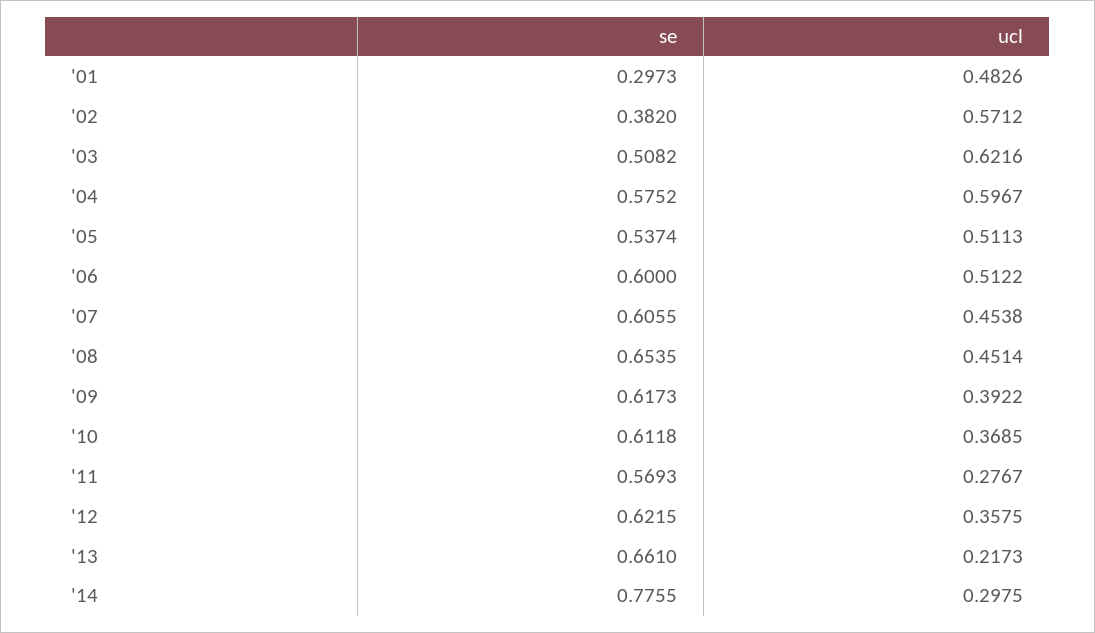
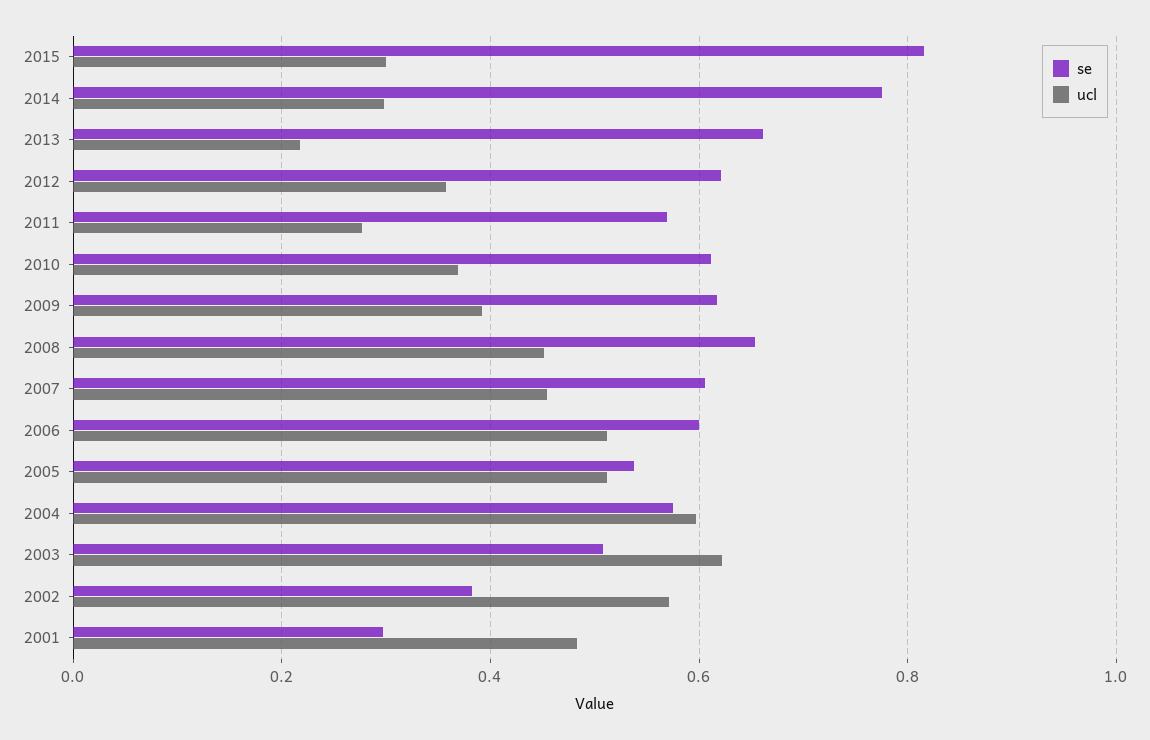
se, 2015: none -> 0.82
ucl, 2015: none -> 0.3

